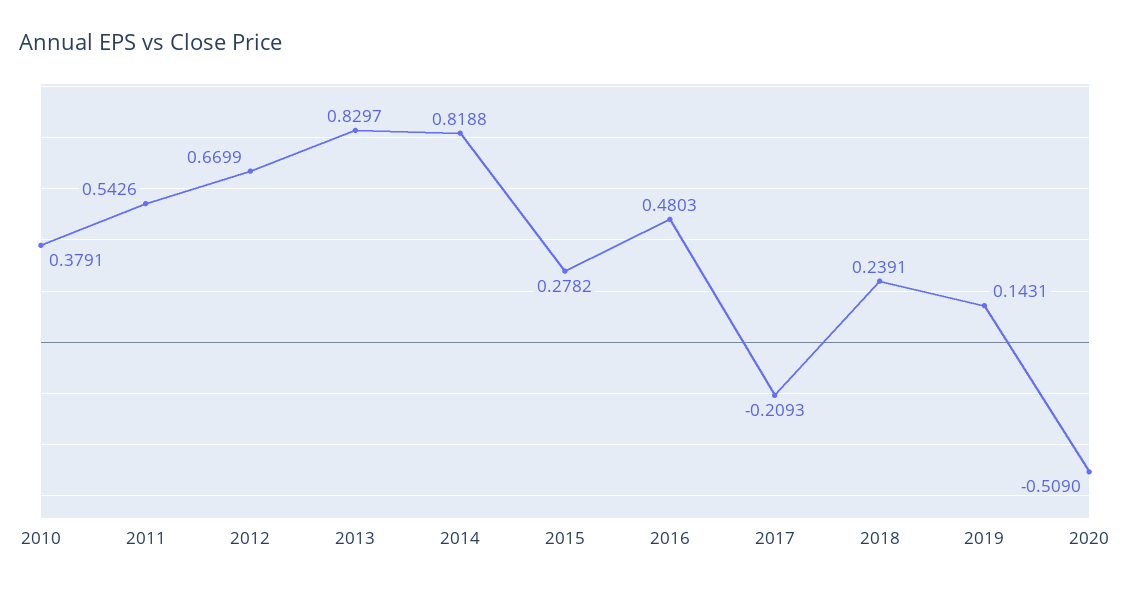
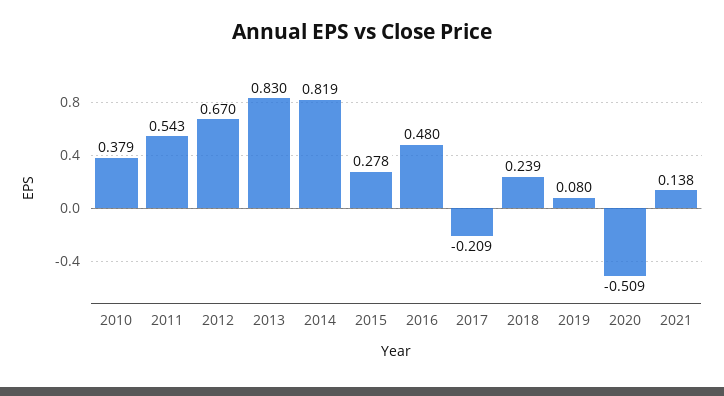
2019: 0.1431 -> 0.08
2021: none -> 0.138

